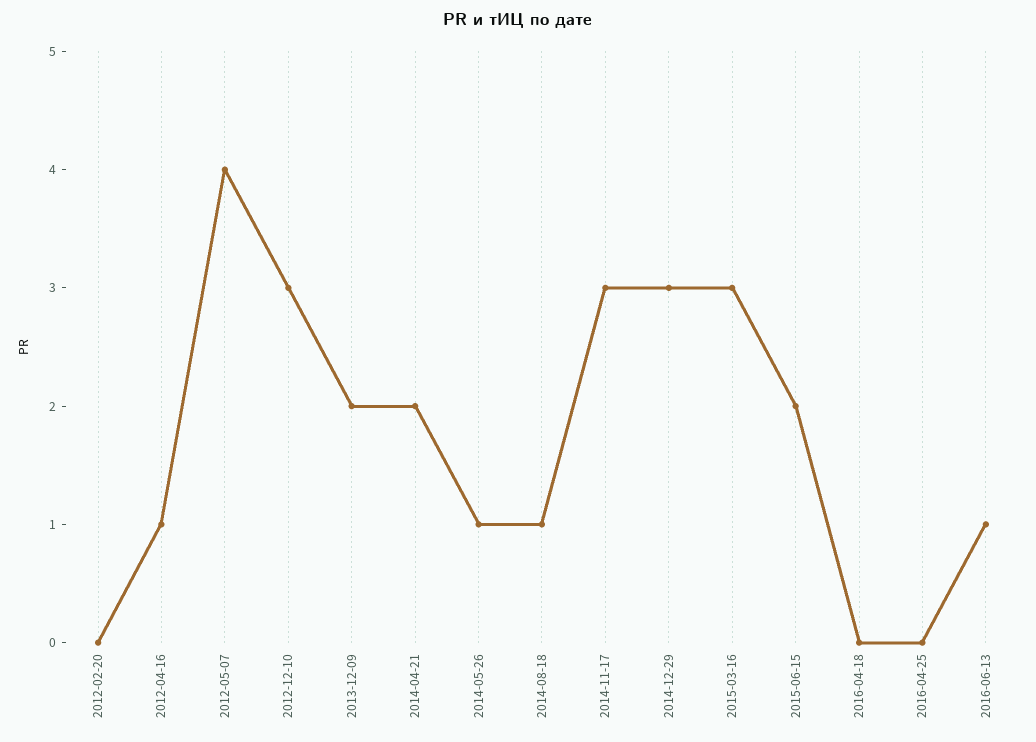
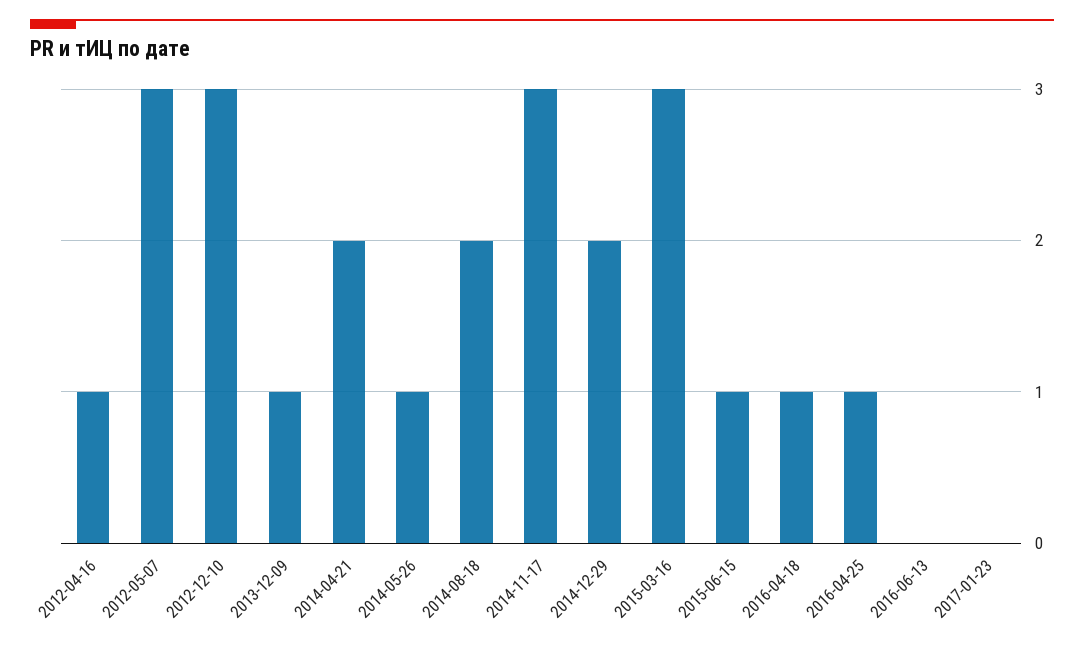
2012-02-20: 0 -> none
2012-05-07: 4 -> 3
2013-12-09: 2 -> 1
2014-08-18: 1 -> 2
2014-12-29: 3 -> 2
2015-06-15: 2 -> 1
2016-04-18: 0 -> 1
2016-04-25: 0 -> 1
2016-06-13: 1 -> 0
2017-01-23: none -> 0

